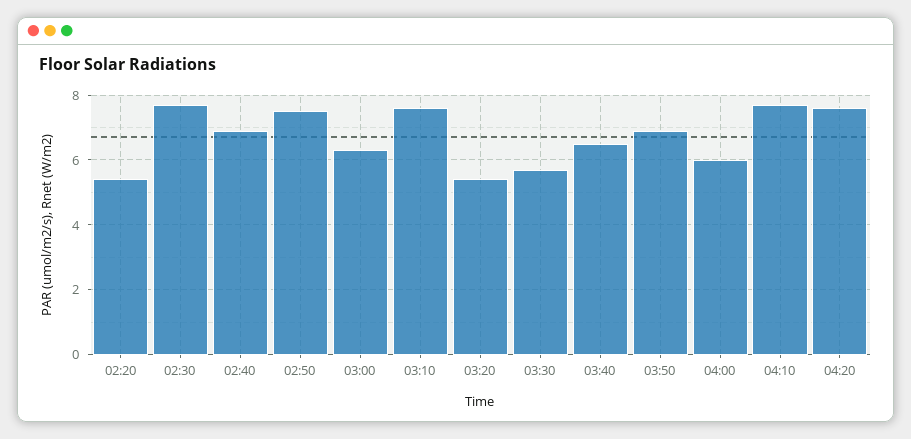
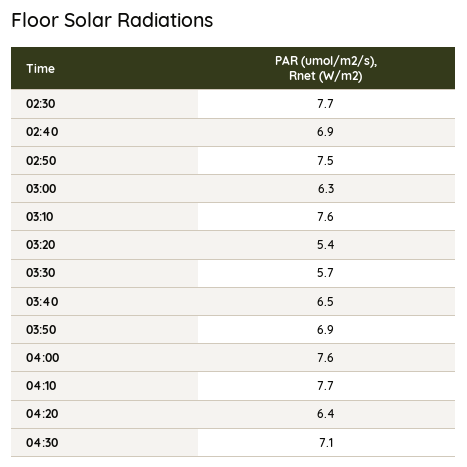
02:20: 5.5 -> none
04:00: 6 -> 7.6
04:20: 7.5 -> 6.4
04:30: none -> 7.1

